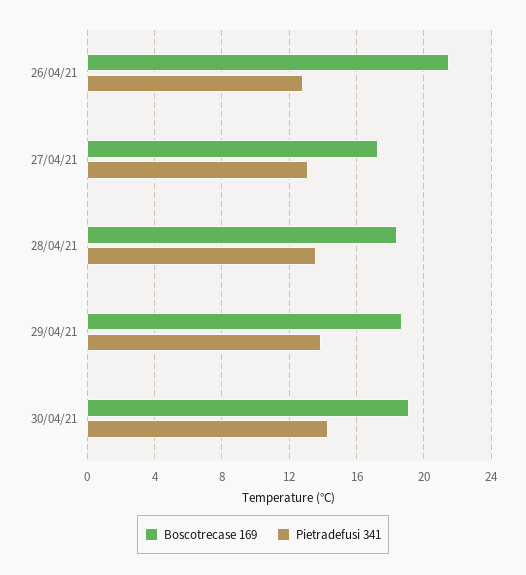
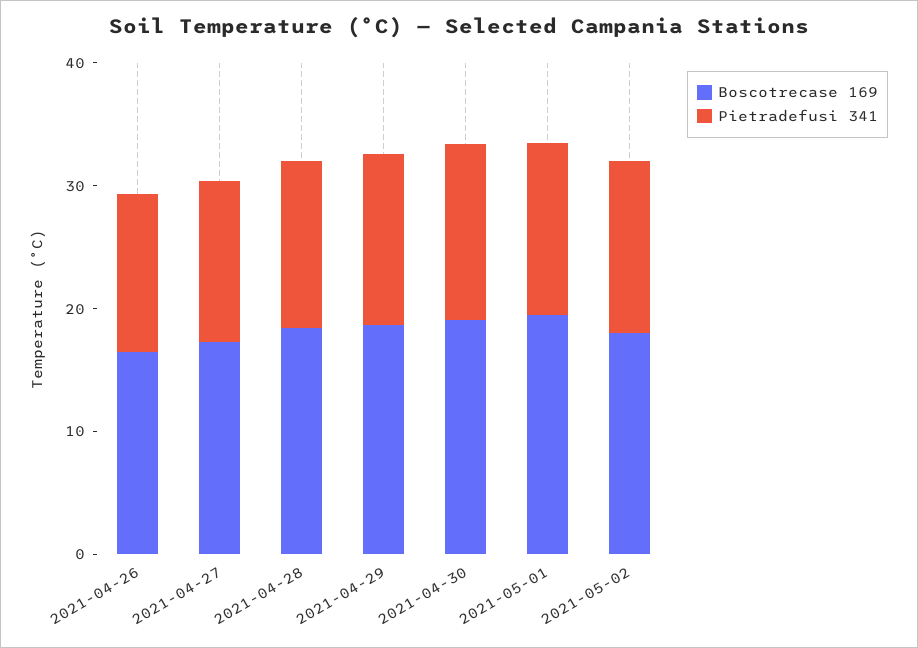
Boscotrecase 169, 26/04/21: 21.5 -> 16
Boscotrecase 169, 2021-05-01: none -> 20
Pietradefusi 341, 2021-05-01: none -> 14
Boscotrecase 169, 2021-05-02: none -> 18
Pietradefusi 341, 2021-05-02: none -> 14

